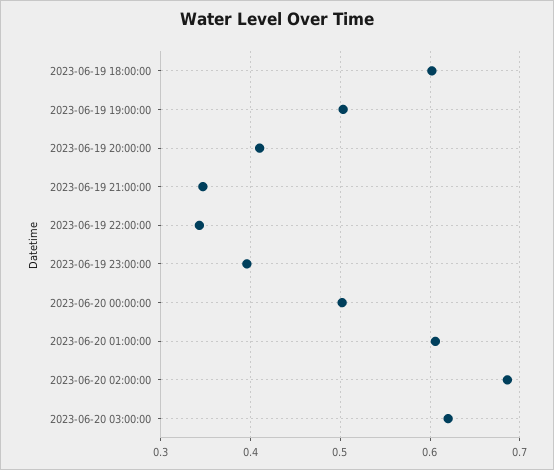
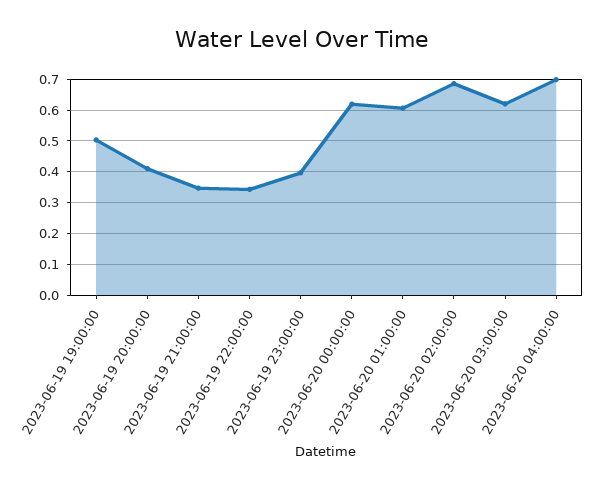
2023-06-19 18:00:00: 0.6 -> none
2023-06-20 00:00:00: 0.5 -> 0.62
2023-06-20 04:00:00: none -> 0.7

